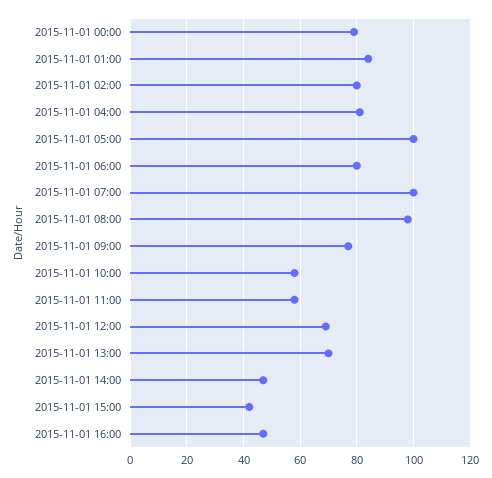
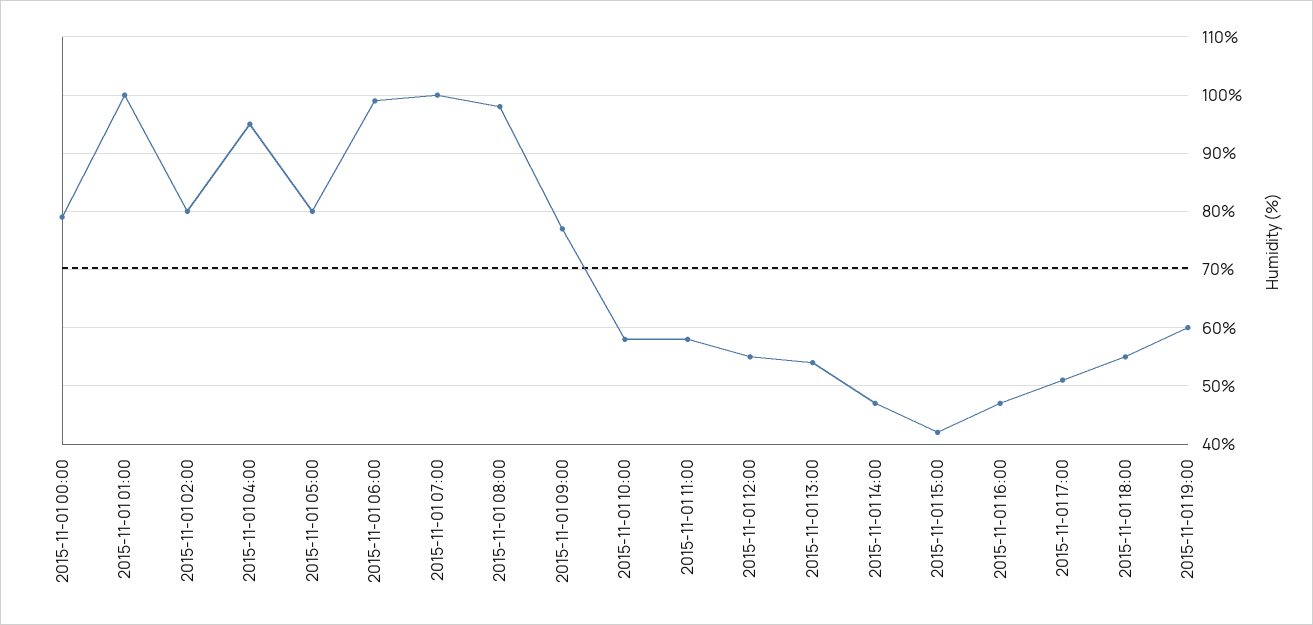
2015-11-01 01:00: 85 -> 100
2015-11-01 04:00: 80 -> 95
2015-11-01 05:00: 100 -> 80
2015-11-01 06:00: 80 -> 100
2015-11-01 12:00: 70 -> 55
2015-11-01 13:00: 70 -> 55
2015-11-01 17:00: none -> 50
2015-11-01 18:00: none -> 55
2015-11-01 19:00: none -> 60

